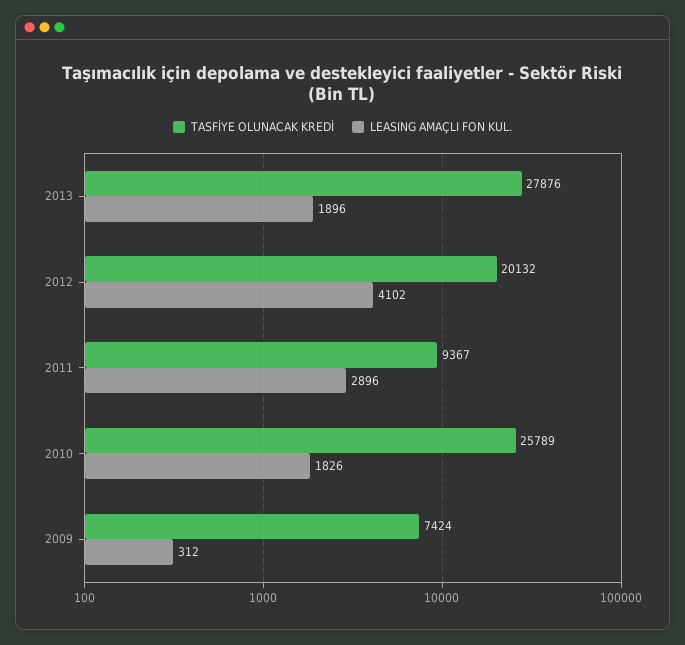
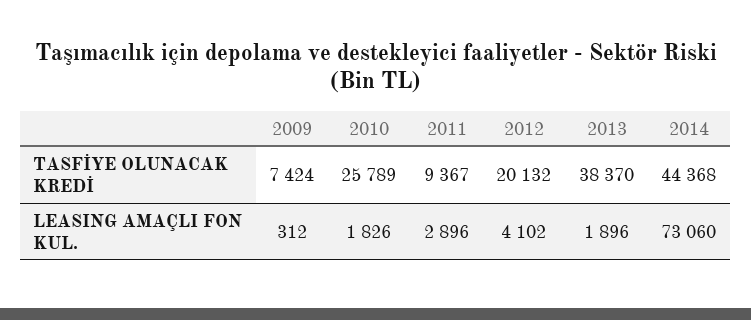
TASFİYE OLUNACAK KREDİ, 2013: 27876 -> 38370
TASFİYE OLUNACAK KREDİ, 2014: none -> 44368
LEASING AMAÇLI FON KUL., 2014: none -> 73060

